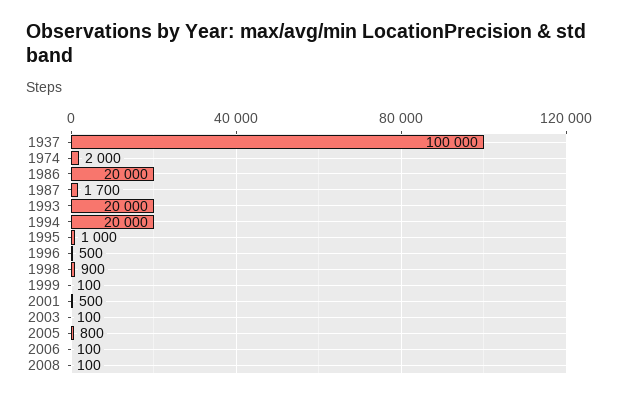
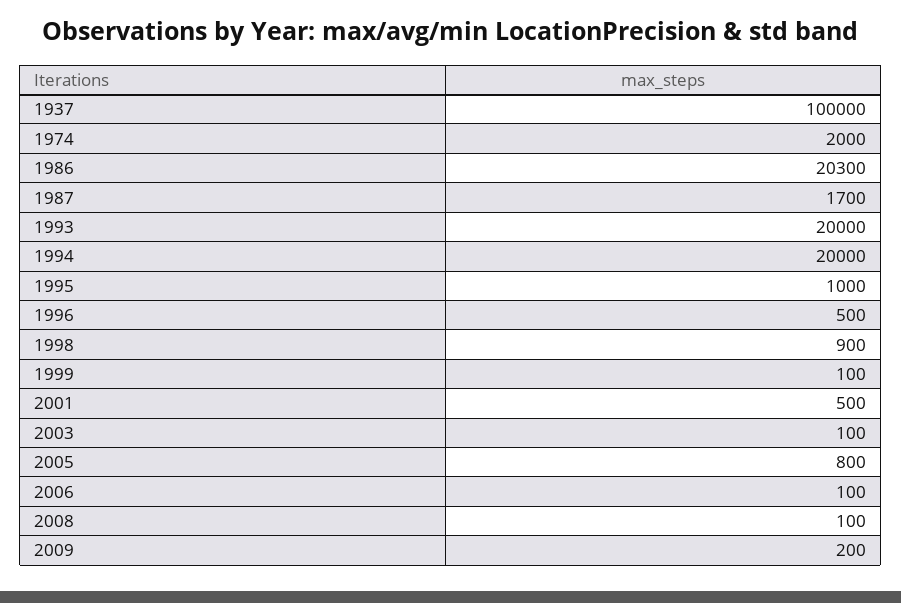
1986: 20000 -> 20300
2009: none -> 200

